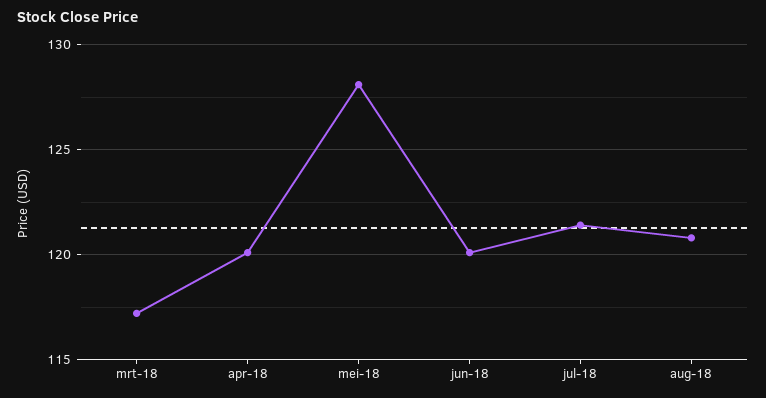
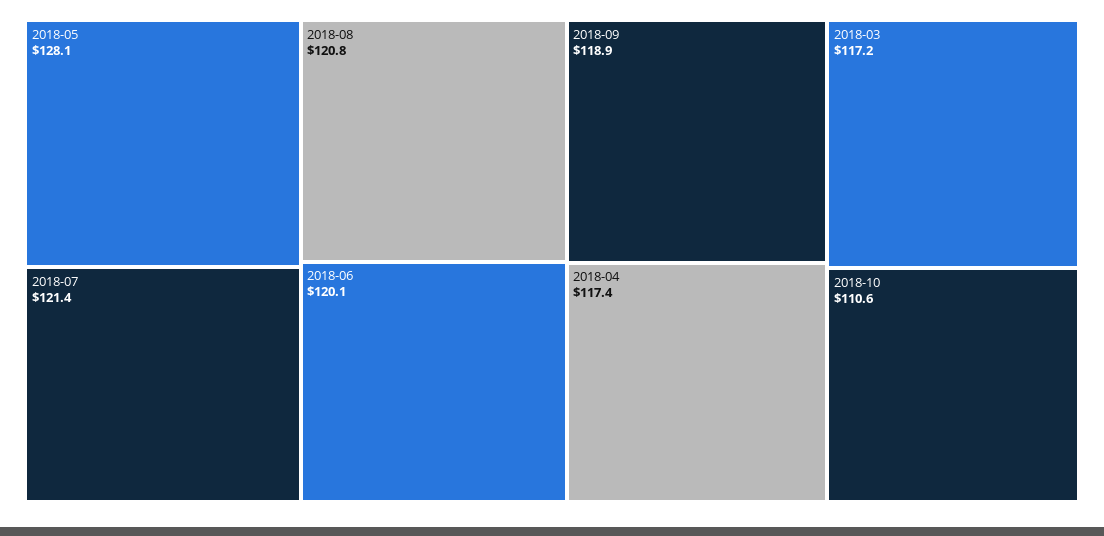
apr-18: 120 -> 117.4
2018-09: none -> 118.9
2018-10: none -> 110.6

